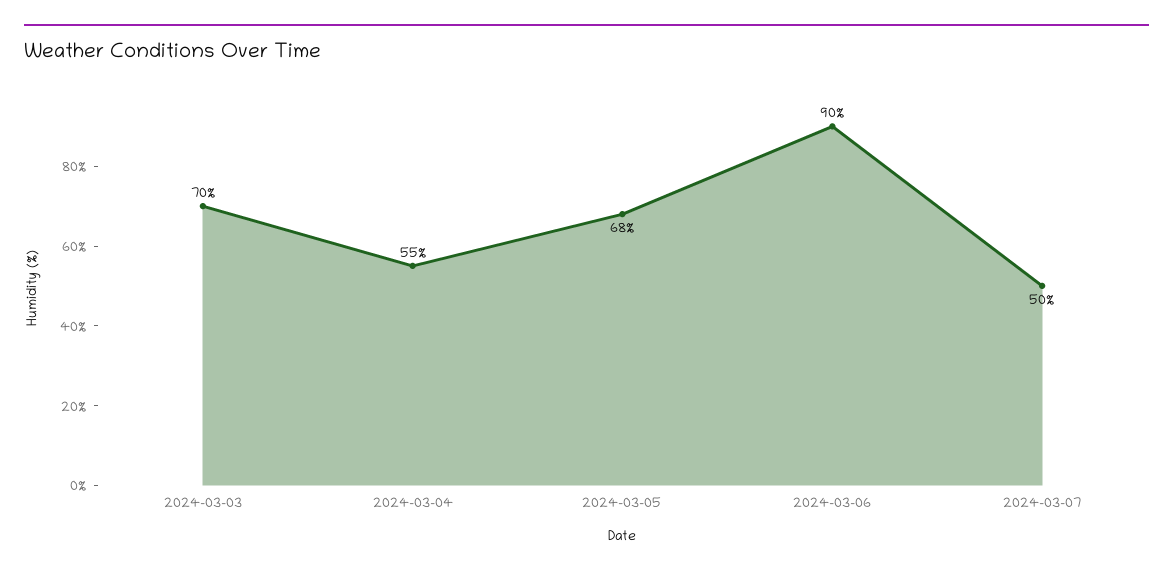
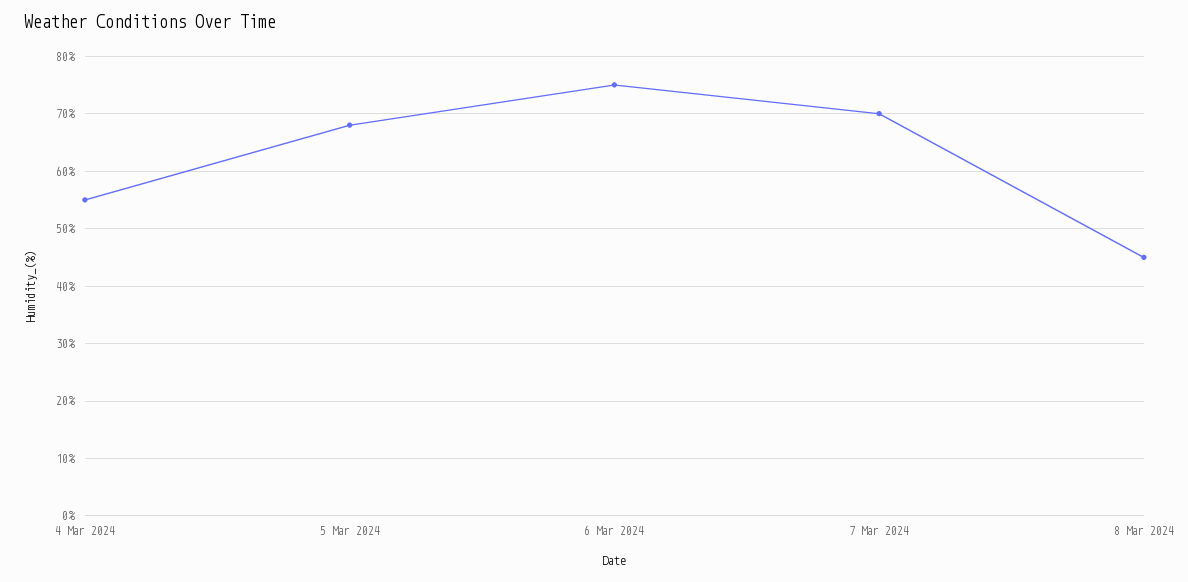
2024-03-03: 70 -> none
2024-03-06: 90 -> 75
2024-03-07: 50 -> 70
8 Mar 2024: none -> 45

